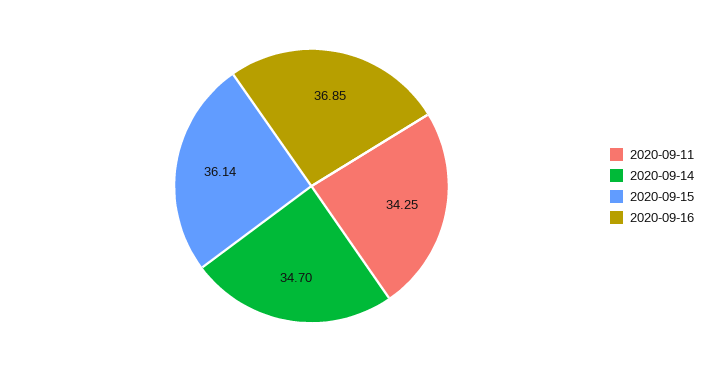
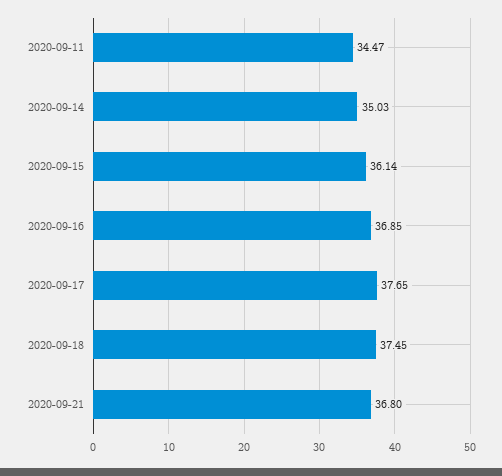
2020-09-11: 34.25 -> 34.47
2020-09-14: 34.7 -> 35.03
2020-09-17: none -> 37.65
2020-09-18: none -> 37.45
2020-09-21: none -> 36.8

